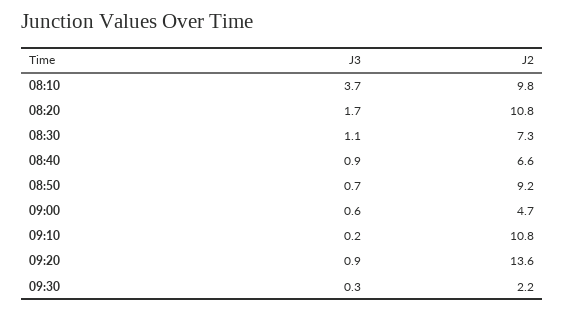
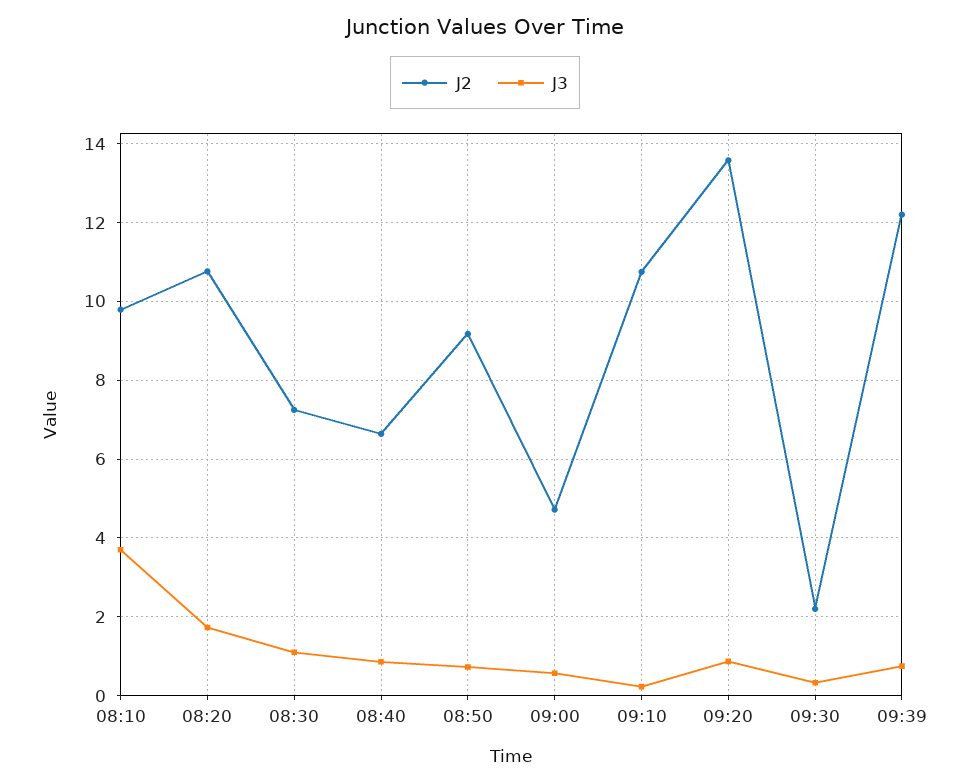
J2, 09:39: none -> 12.2
J3, 09:39: none -> 0.8

